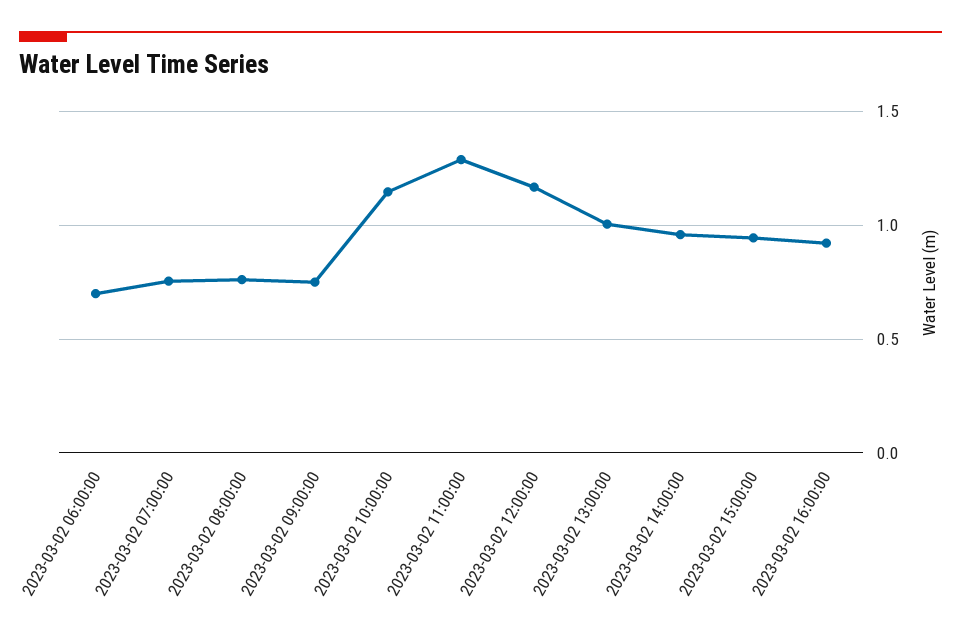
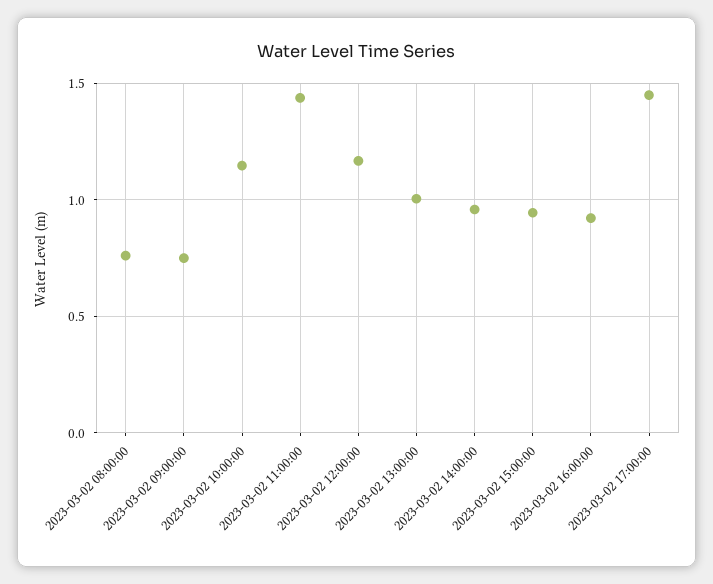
2023-03-02 06:00:00: 0.7 -> none
2023-03-02 07:00:00: 0.75 -> none
2023-03-02 11:00:00: 1.3 -> 1.45
2023-03-02 17:00:00: none -> 1.45

